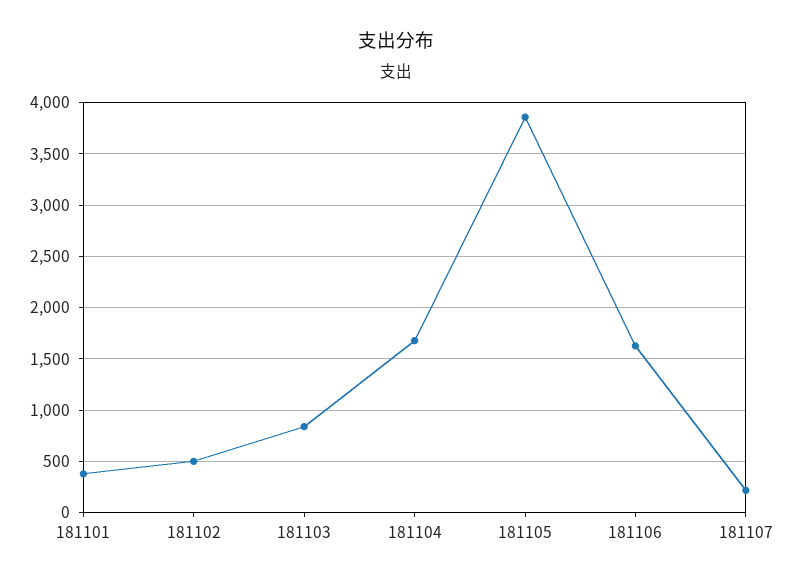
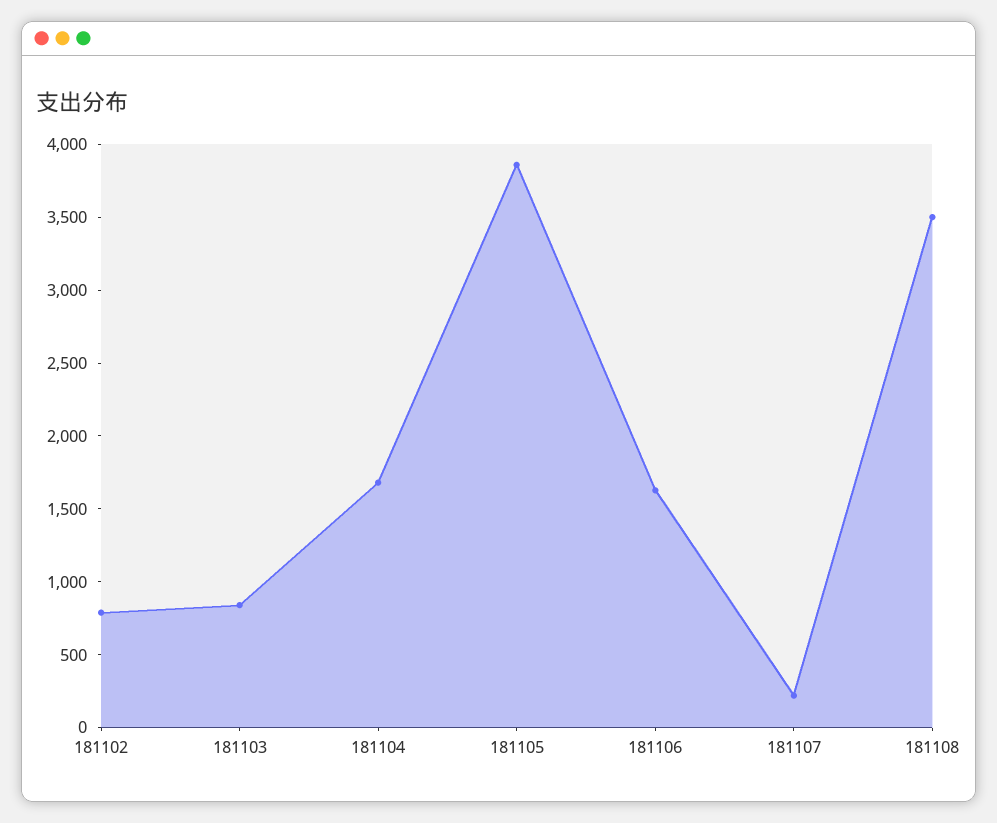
181101: 400 -> none
181102: 500 -> 800
181108: none -> 3500

